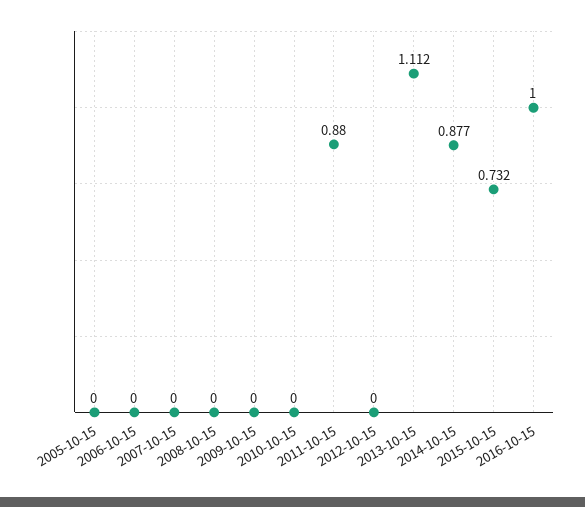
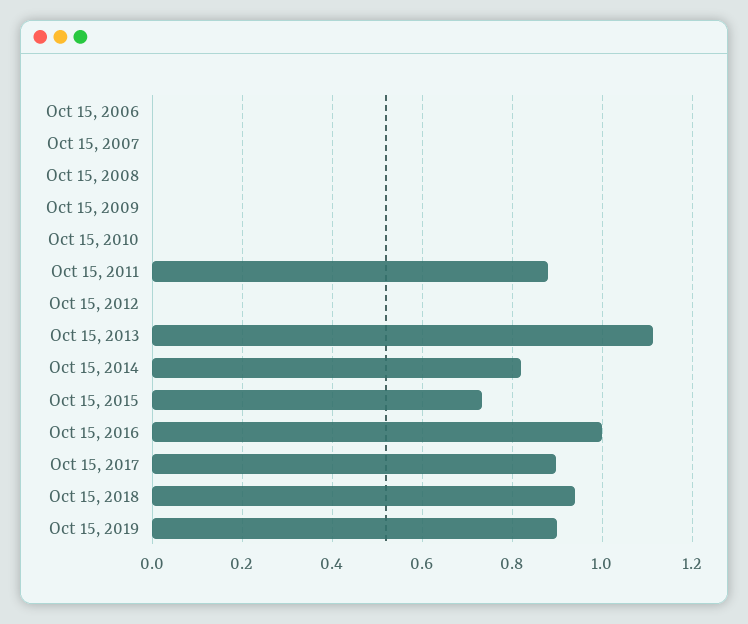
2005-10-15: 0 -> none
2014-10-15: 0.877 -> 0.82
Oct 15, 2017: none -> 0.9
Oct 15, 2018: none -> 0.94
Oct 15, 2019: none -> 0.9

